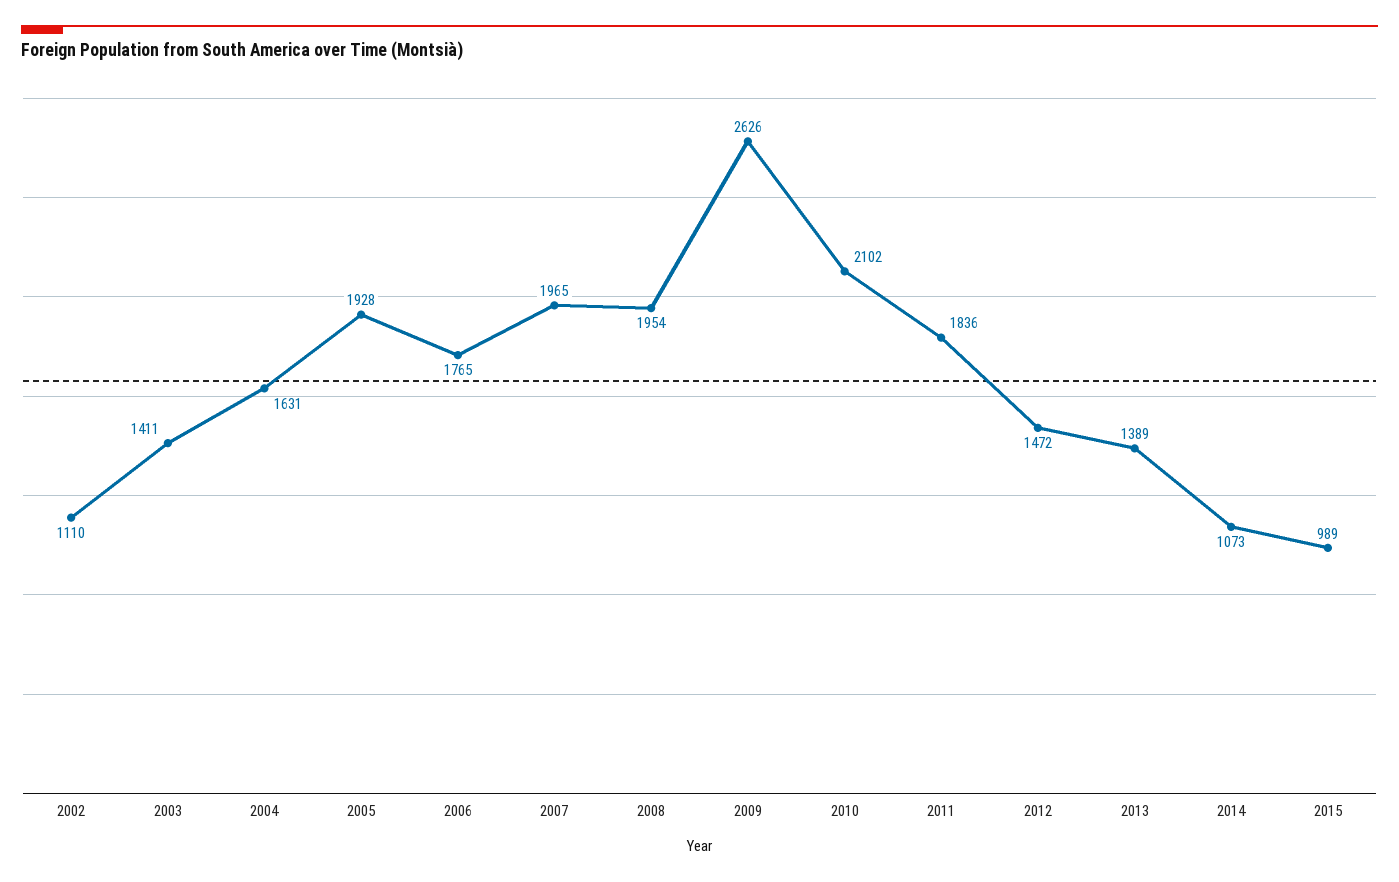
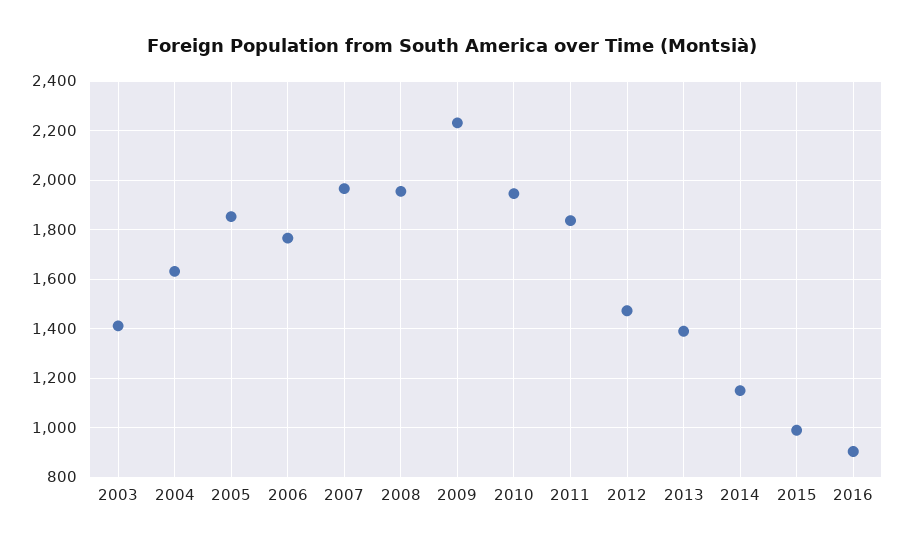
2002: 1110 -> none
2005: 1928 -> 1850
2009: 2626 -> 2225
2010: 2102 -> 1950
2014: 1073 -> 1150
2016: none -> 900

